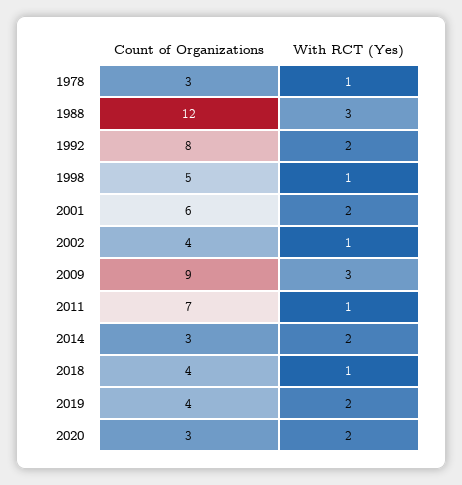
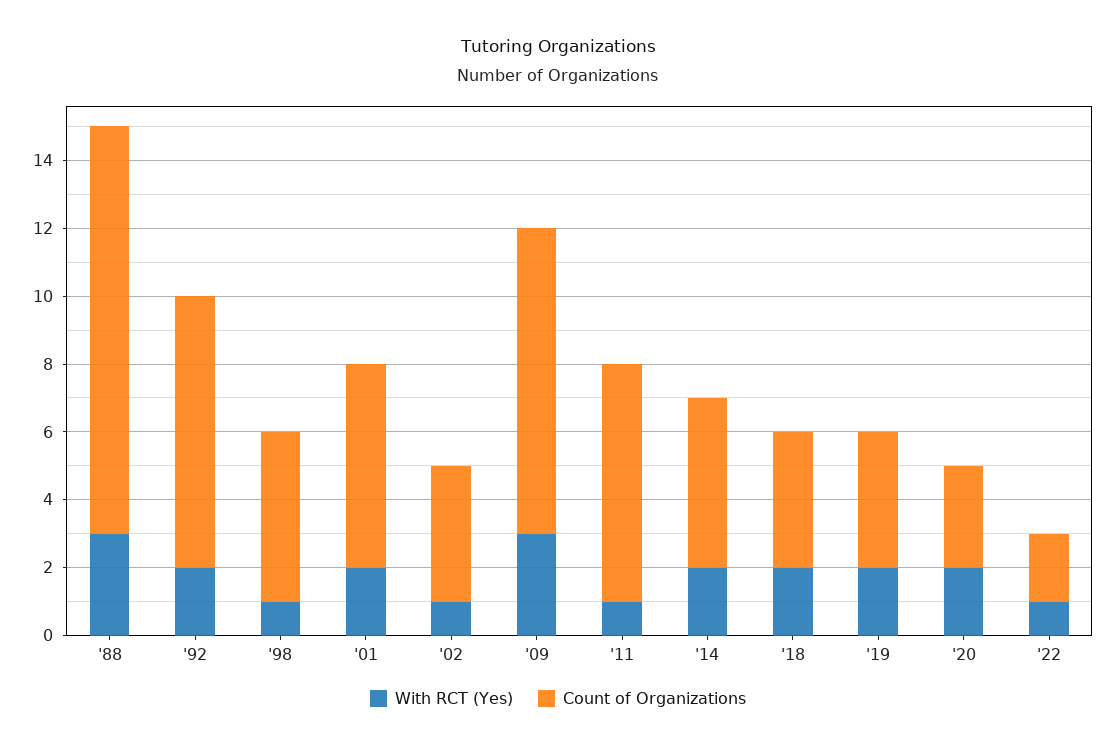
Count of Organizations, 1978: 3 -> none
With RCT (Yes), 1978: 1 -> none
Count of Organizations, 2014: 3 -> 5
With RCT (Yes), 2018: 1 -> 2
With RCT (Yes), '22: none -> 1
Count of Organizations, '22: none -> 2

